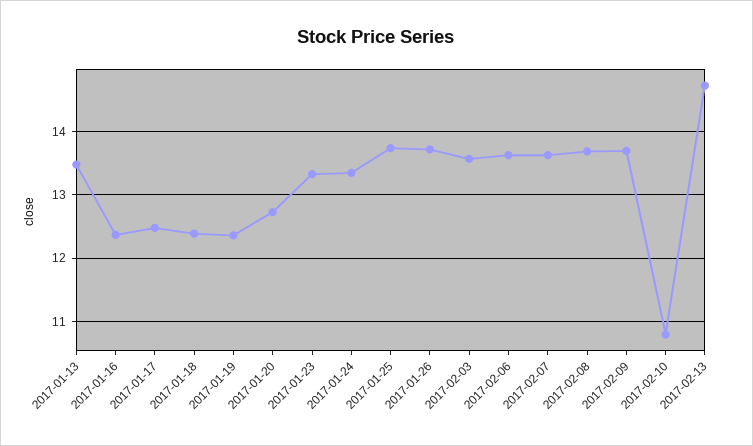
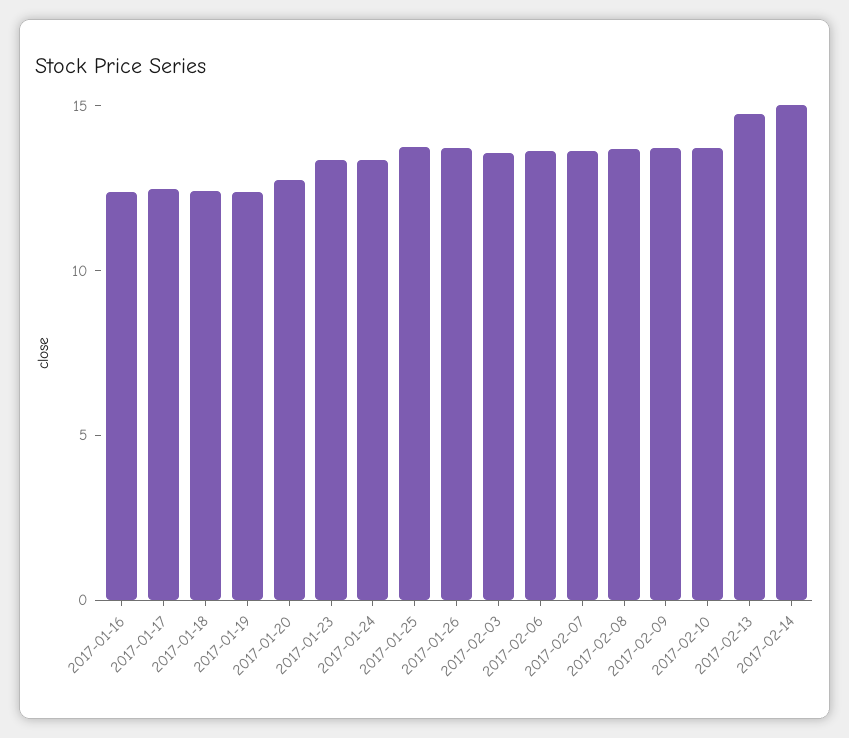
2017-01-13: 13.5 -> none
2017-02-10: 10.8 -> 14
2017-02-14: none -> 15

